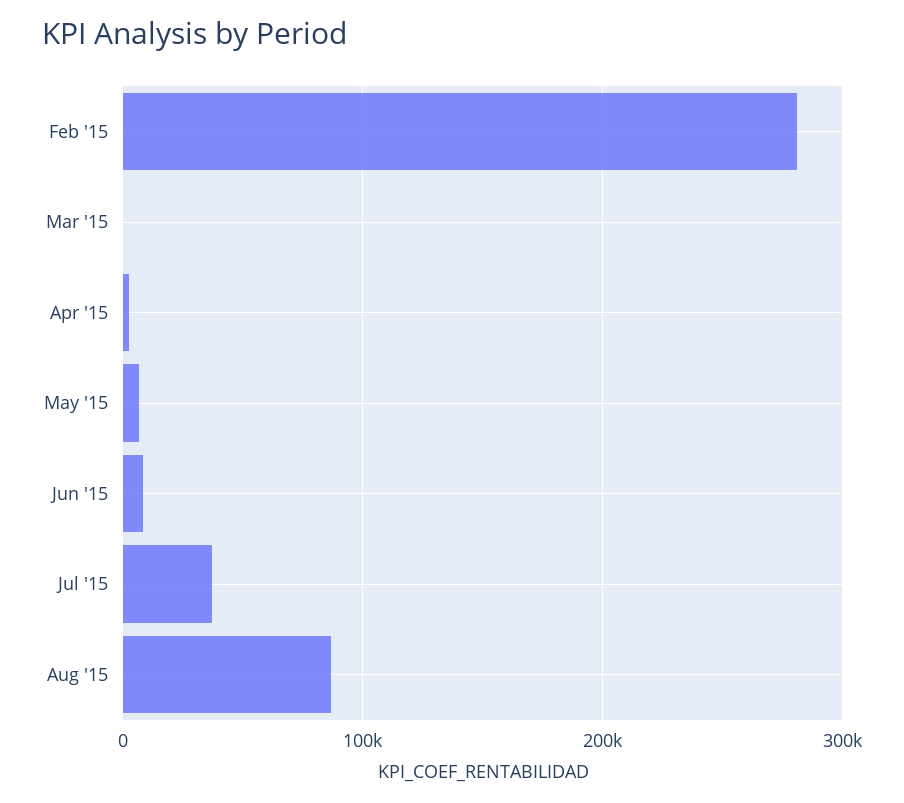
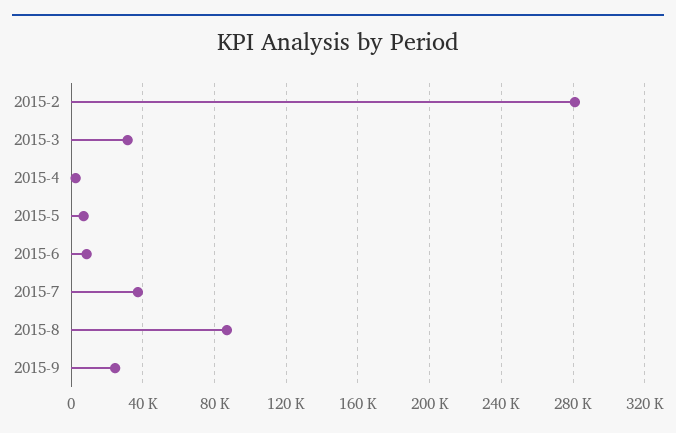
Mar '15: 0 -> 30000
2015-9: none -> 25000

